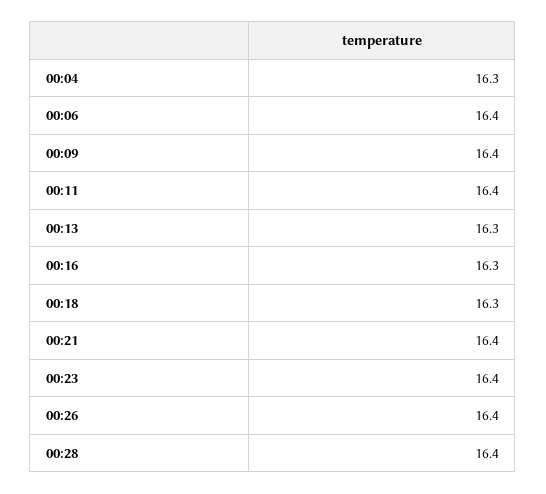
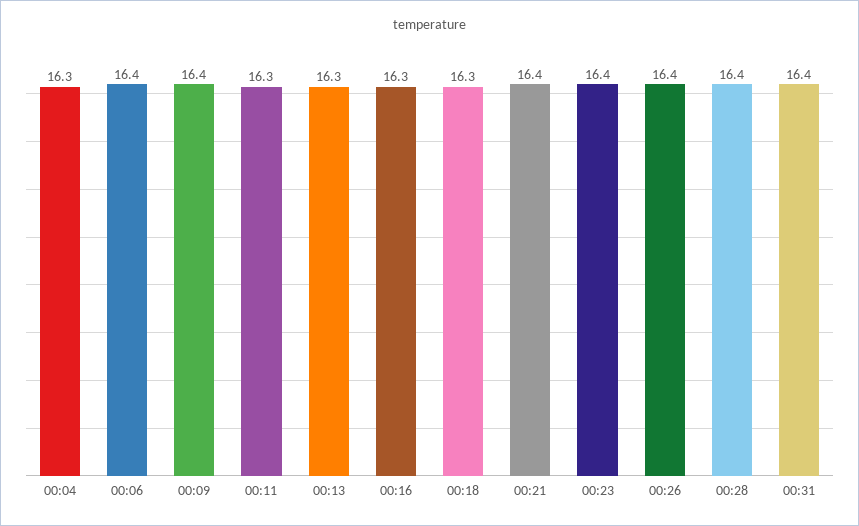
00:11: 16.4 -> 16.3
00:31: none -> 16.4

